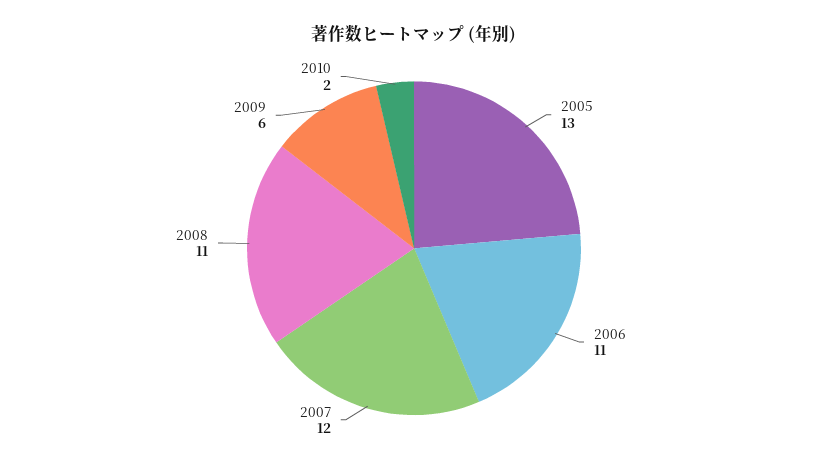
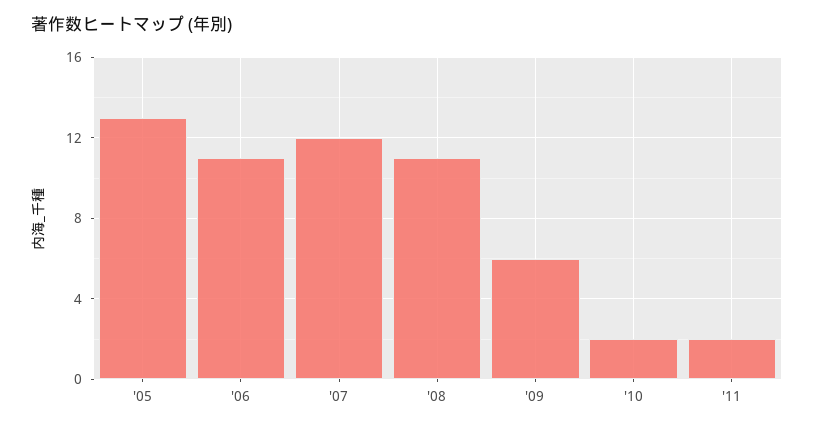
'11: none -> 2

